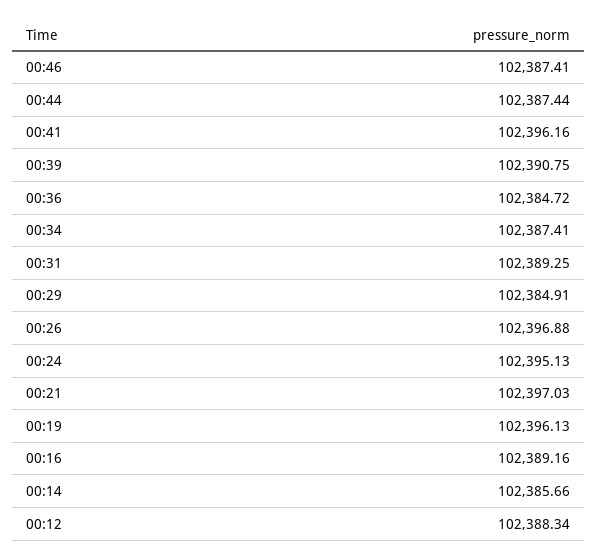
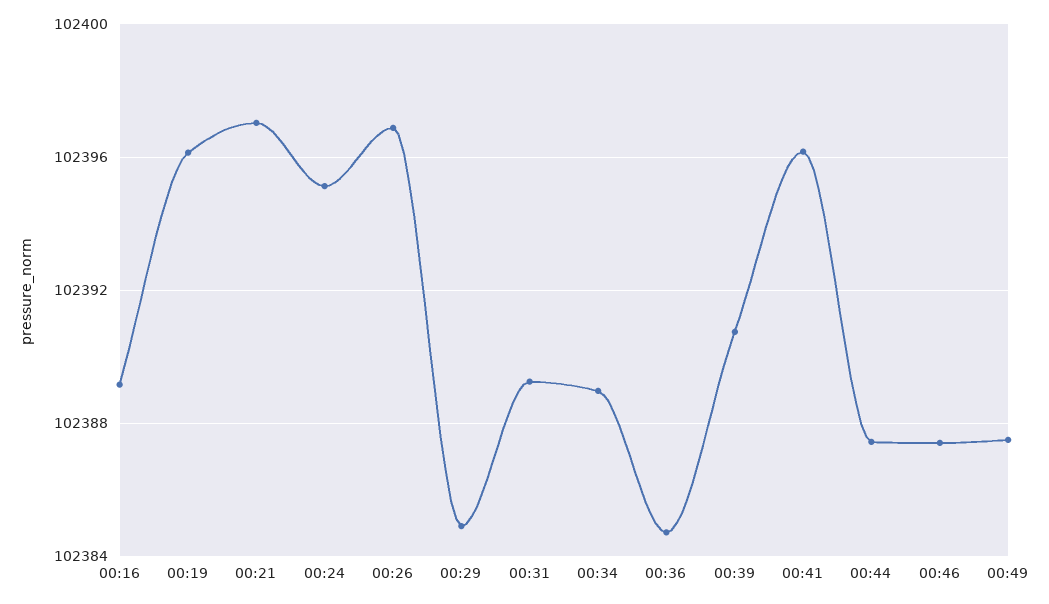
00:34: 102387.41 -> 102389
00:14: 102385.66 -> none
00:12: 102388.34 -> none
00:49: none -> 102387.5

